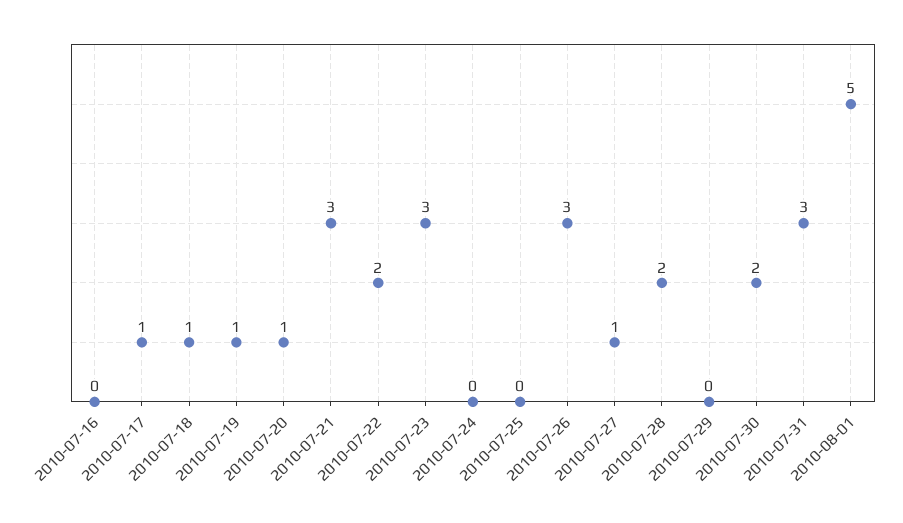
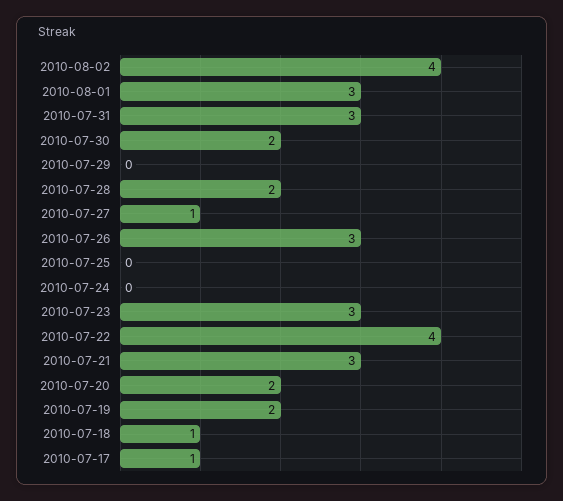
2010-07-16: 0 -> none
2010-07-19: 1 -> 2
2010-07-20: 1 -> 2
2010-07-22: 2 -> 4
2010-08-01: 5 -> 3
2010-08-02: none -> 4

